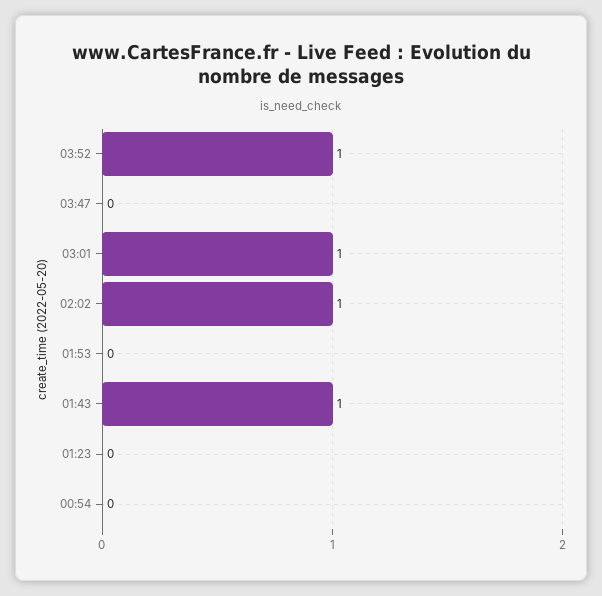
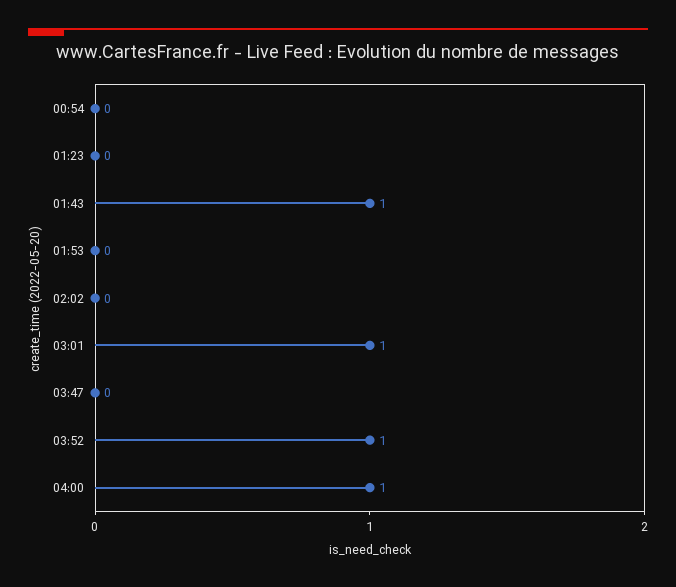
02:02: 1 -> 0
04:00: none -> 1

